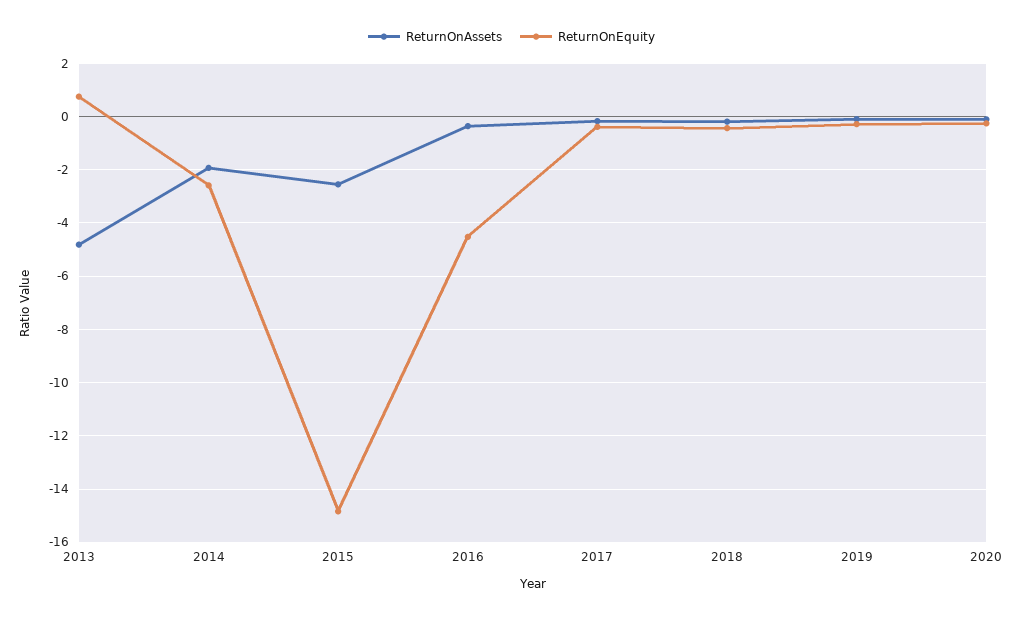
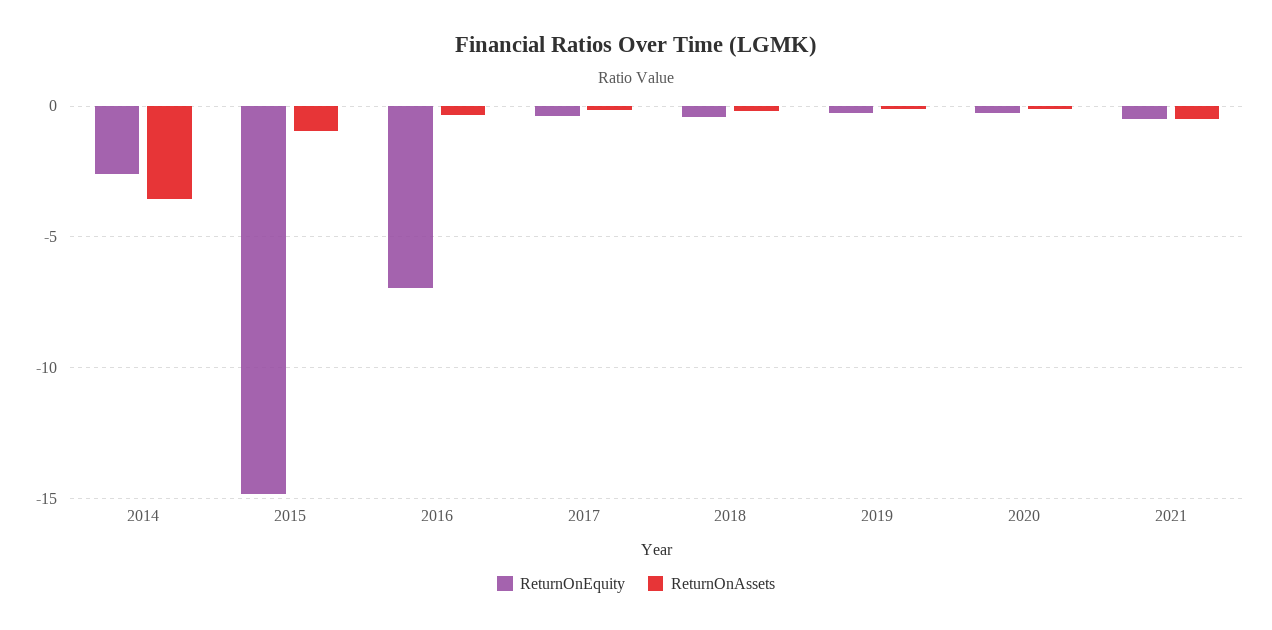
ReturnOnAssets, 2013: -4.75 -> none
ReturnOnEquity, 2013: 0.75 -> none
ReturnOnAssets, 2014: -2 -> -3.5
ReturnOnAssets, 2015: -2.5 -> -1
ReturnOnEquity, 2016: -4.5 -> -7
ReturnOnEquity, 2021: none -> -0.5
ReturnOnAssets, 2021: none -> -0.5

